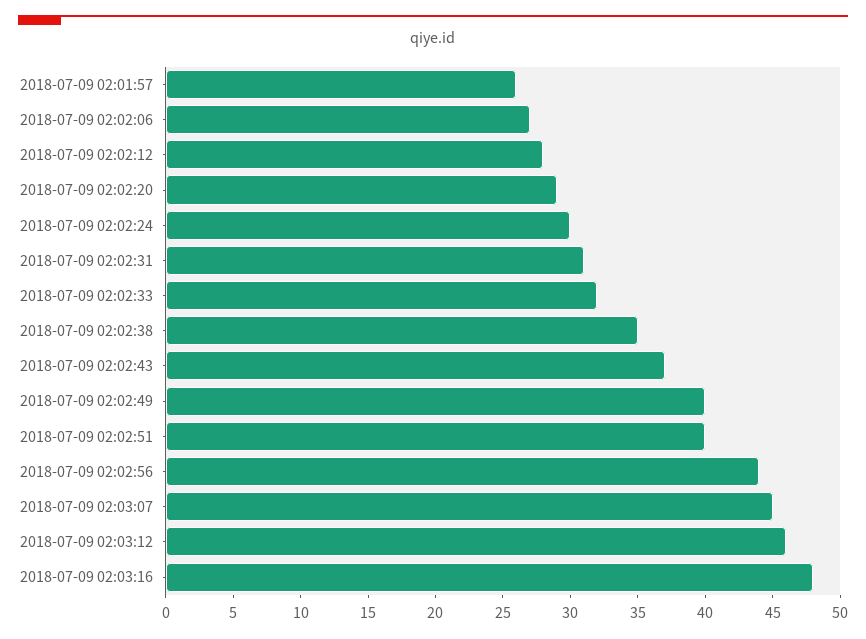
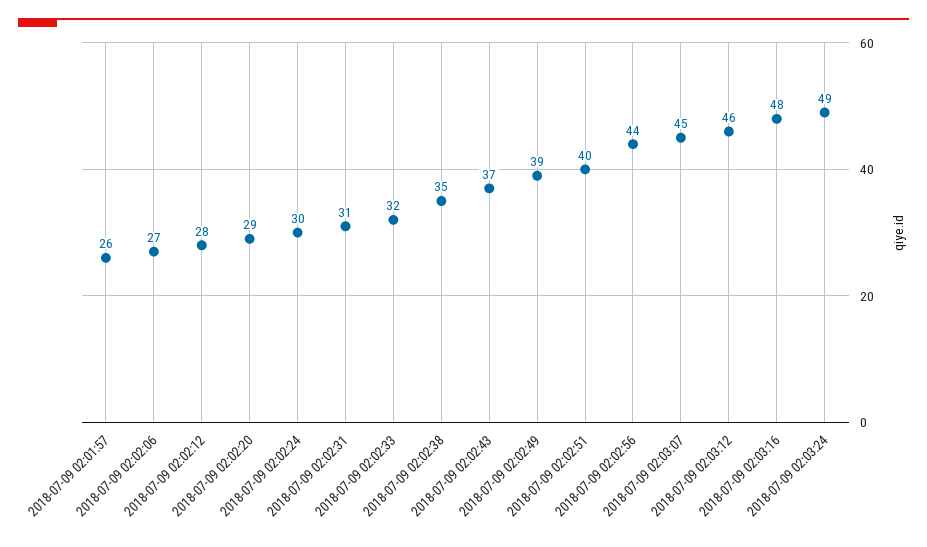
2018-07-09 02:02:49: 40 -> 39
2018-07-09 02:03:24: none -> 49

